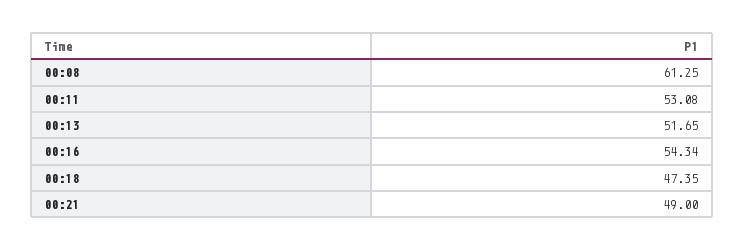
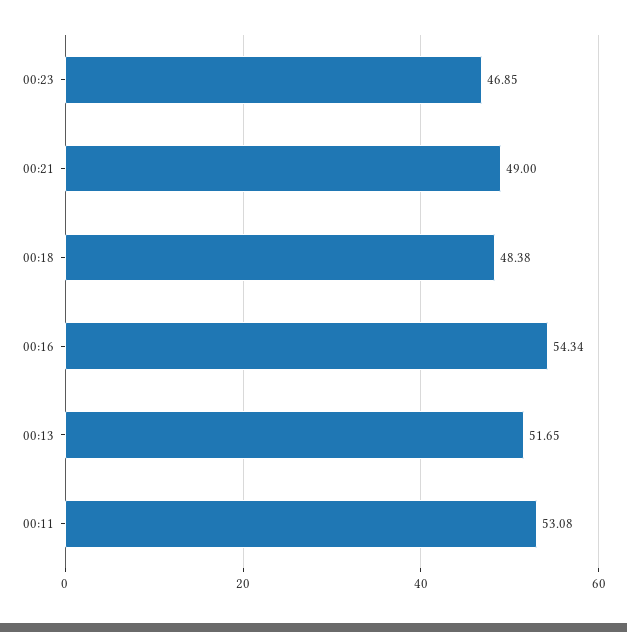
00:08: 61.25 -> none
00:18: 47.35 -> 48.38
00:23: none -> 46.85

